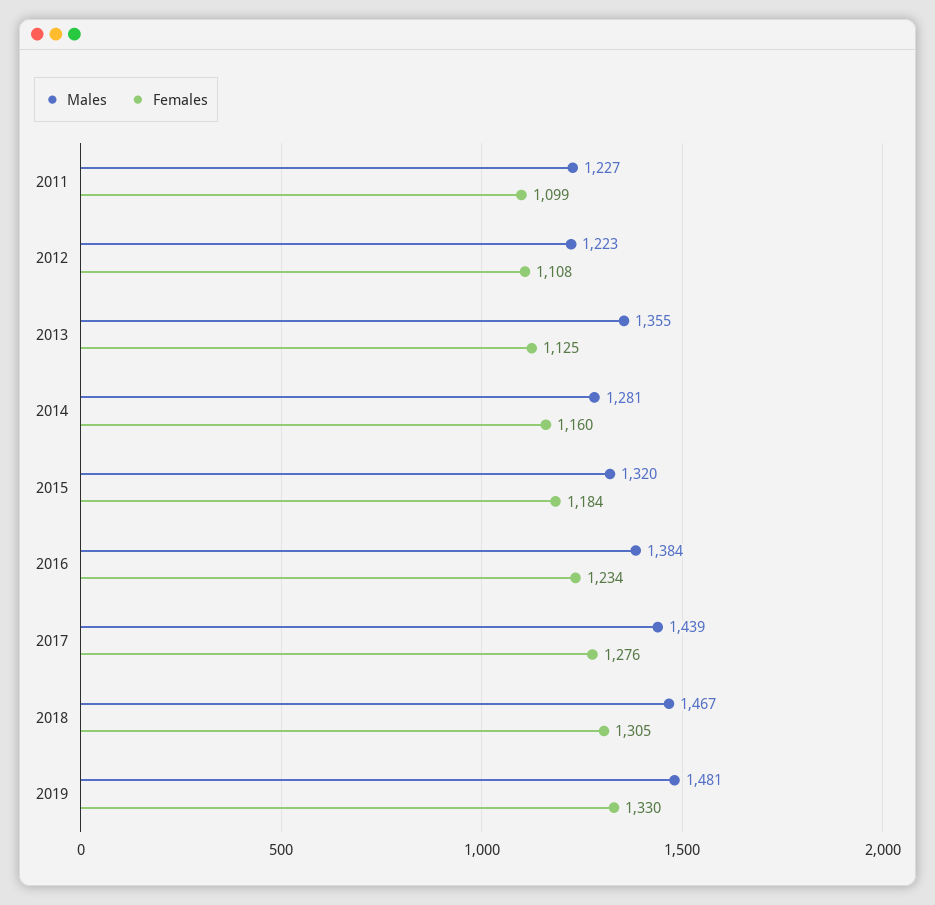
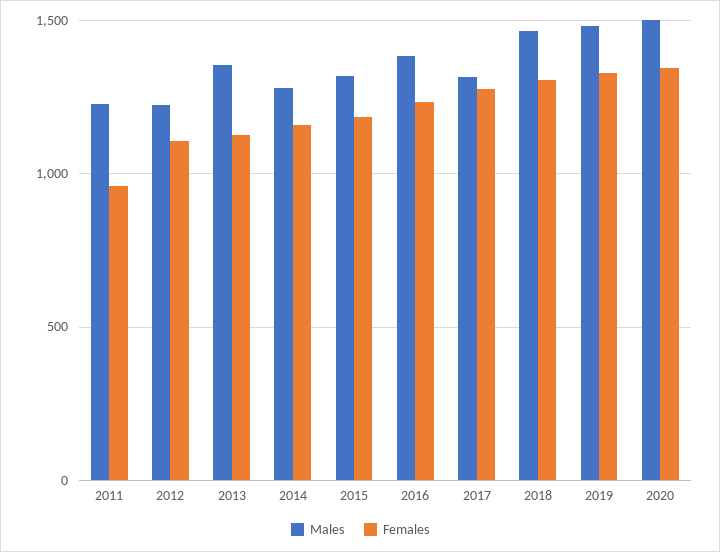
Females, 2011: 1099 -> 950
Males, 2017: 1439 -> 1300
Males, 2020: none -> 1500
Females, 2020: none -> 1350

